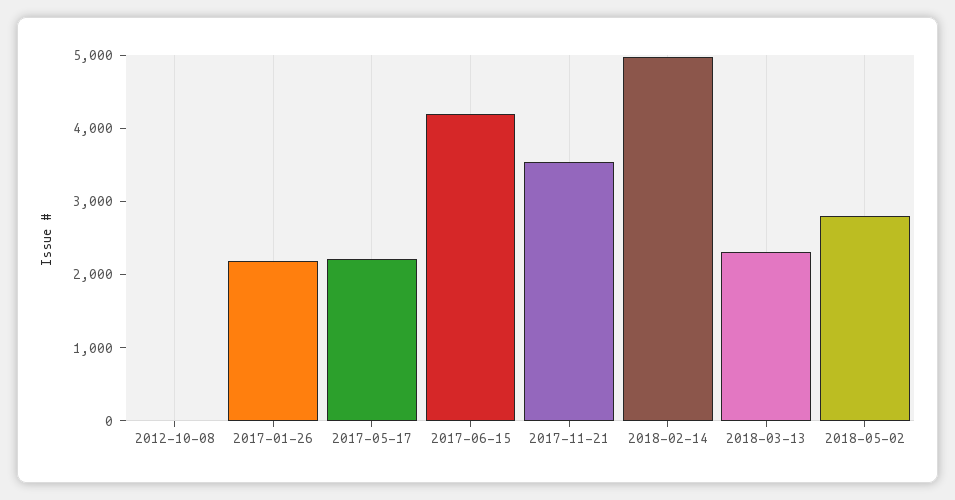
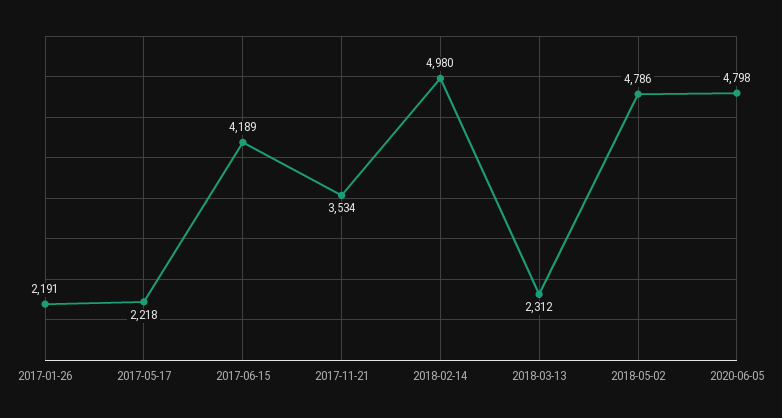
2012-10-08: 0 -> none
2018-05-02: 2800 -> 4786
2020-06-05: none -> 4798

